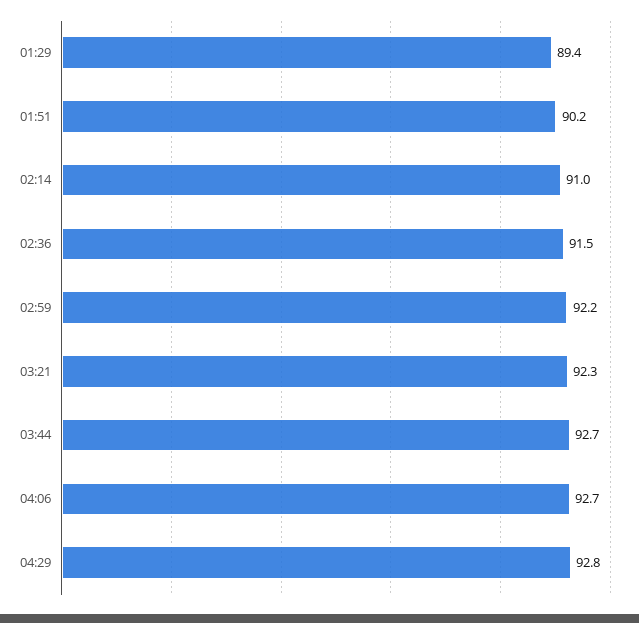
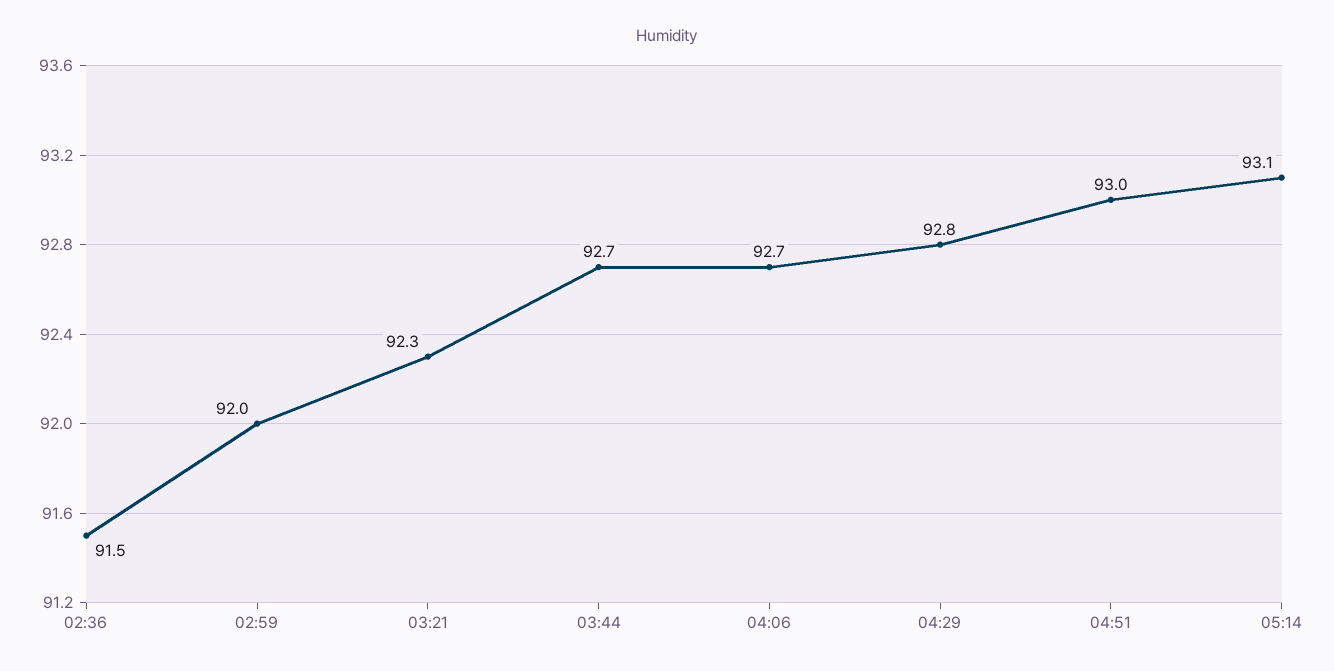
01:29: 89.4 -> none
01:51: 90.2 -> none
02:14: 91 -> none
02:59: 92.2 -> 92
04:51: none -> 93
05:14: none -> 93.1

